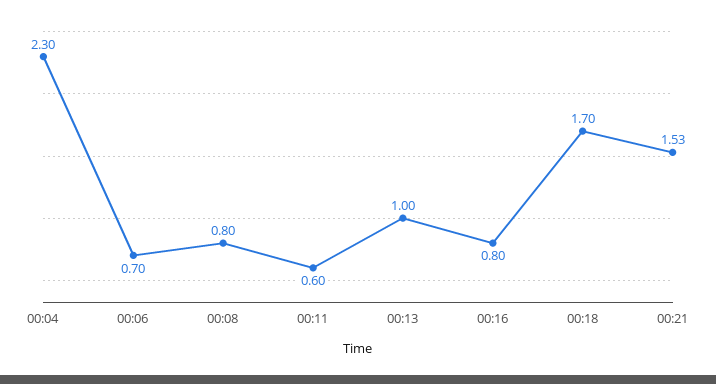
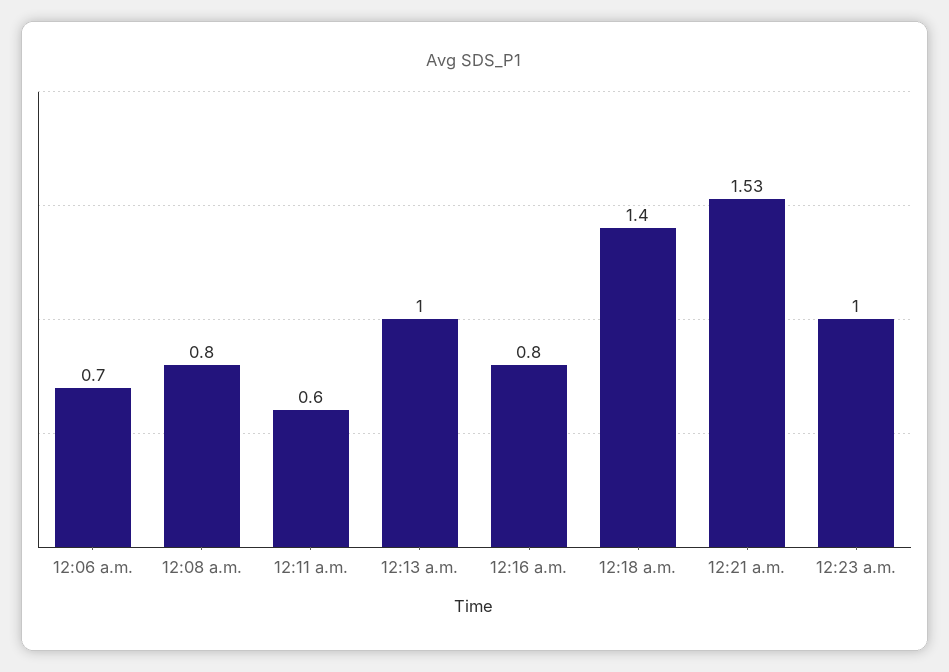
00:04: 2.3 -> none
00:18: 1.7 -> 1.4
12:23 a.m.: none -> 1

